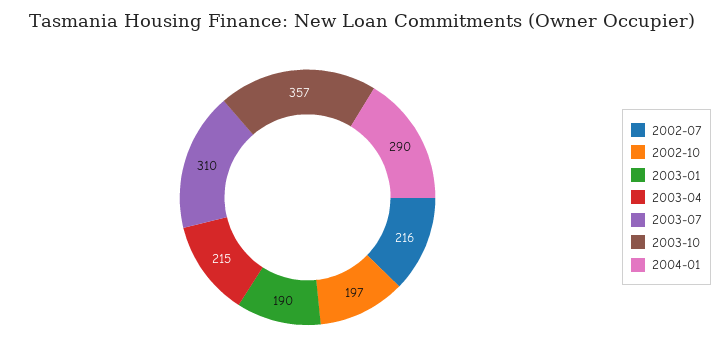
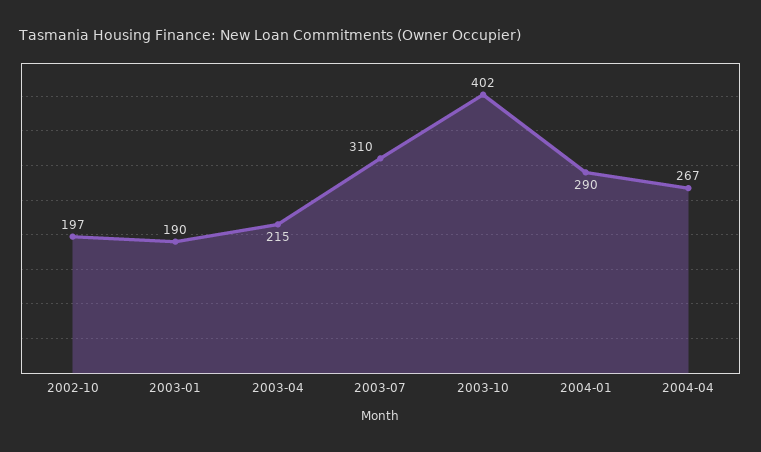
2002-07: 216 -> none
2003-10: 357 -> 402
2004-04: none -> 267

